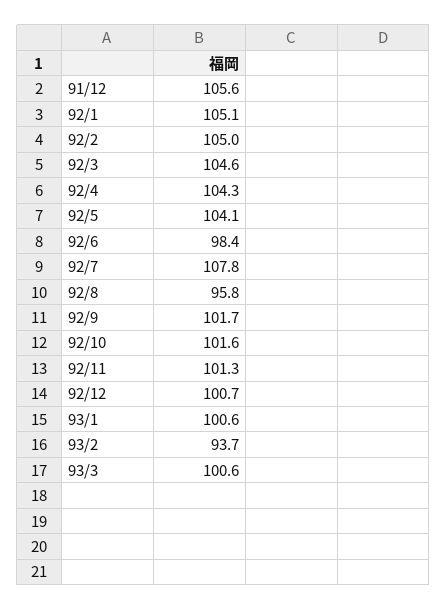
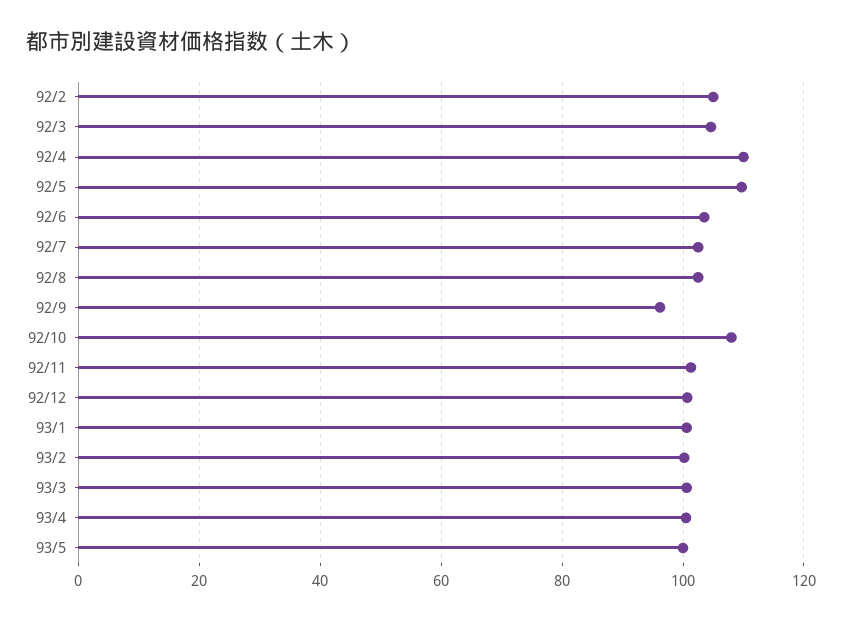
91/12: 105.6 -> none
92/1: 105.1 -> none
92/4: 104.3 -> 110
92/5: 104.1 -> 110
92/6: 98.4 -> 104
92/7: 107.8 -> 102
92/8: 95.8 -> 102
92/9: 101.7 -> 96
92/10: 101.6 -> 108
93/2: 93.7 -> 100
93/4: none -> 100
93/5: none -> 100

